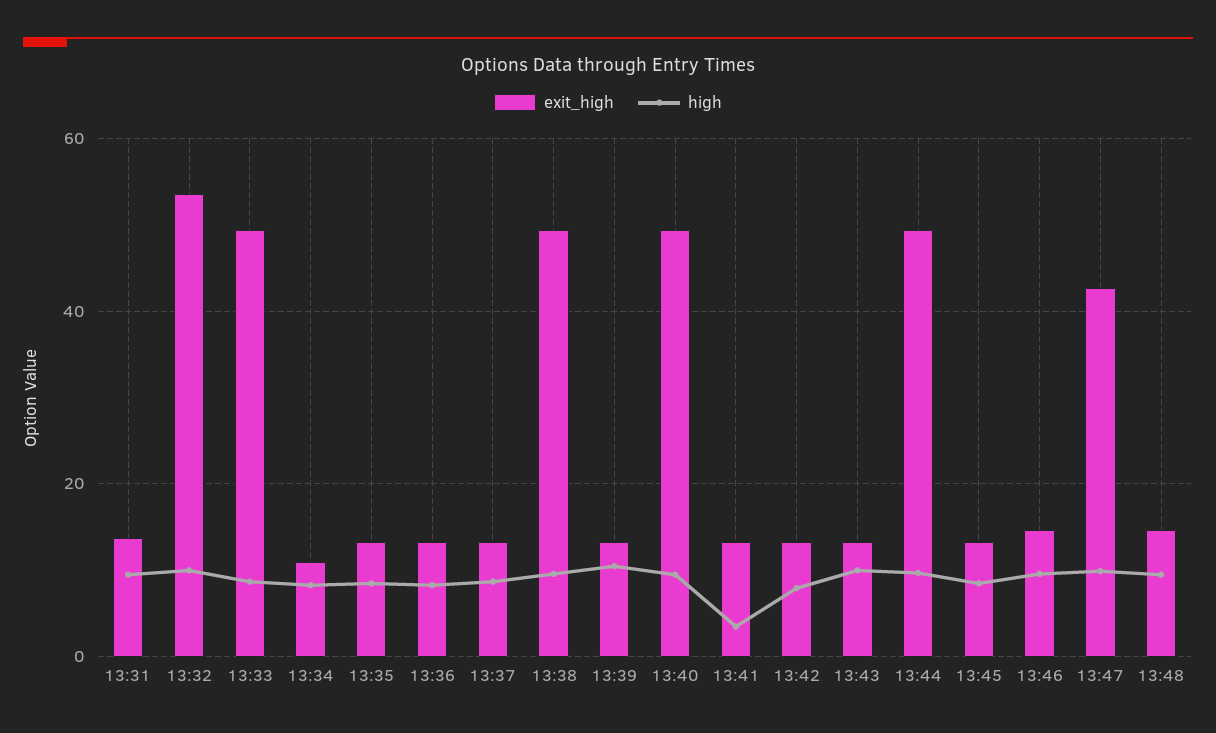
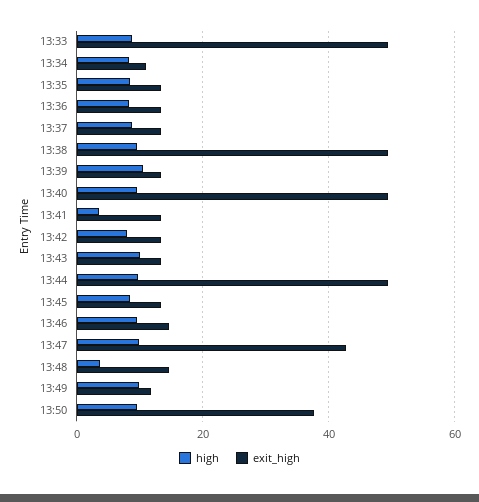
exit_high, 13:31: 14 -> none
high, 13:31: 10 -> none
exit_high, 13:32: 54 -> none
high, 13:32: 10 -> none
high, 13:48: 10 -> 4
high, 13:49: none -> 10
exit_high, 13:49: none -> 12
high, 13:50: none -> 10
exit_high, 13:50: none -> 38

